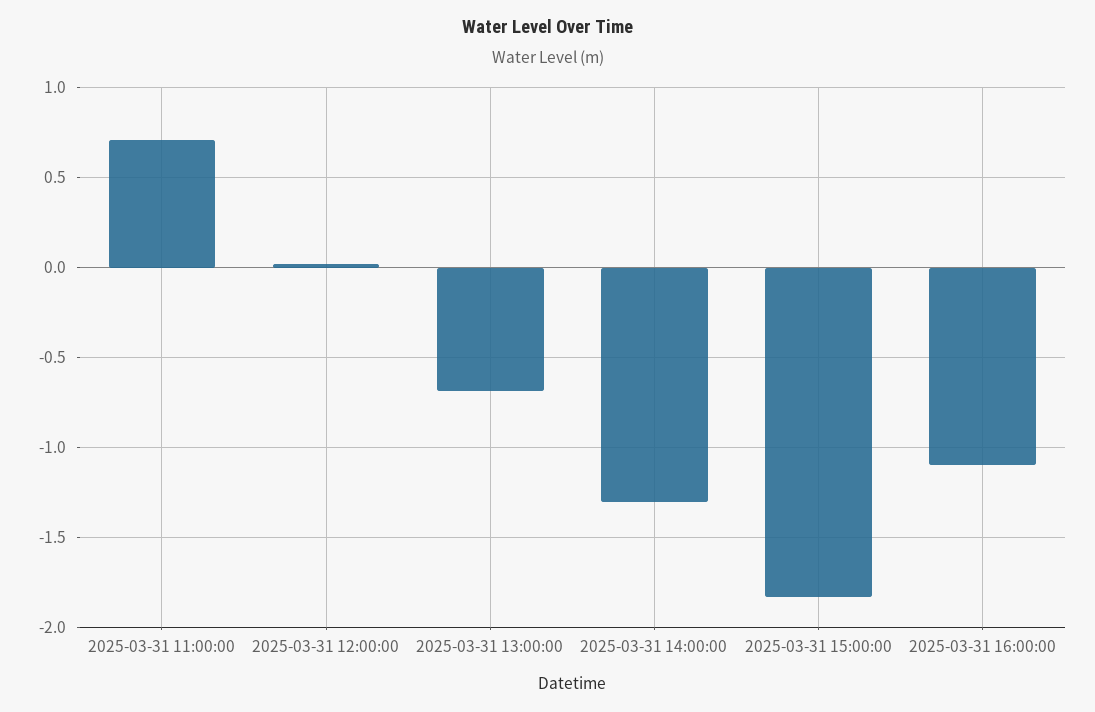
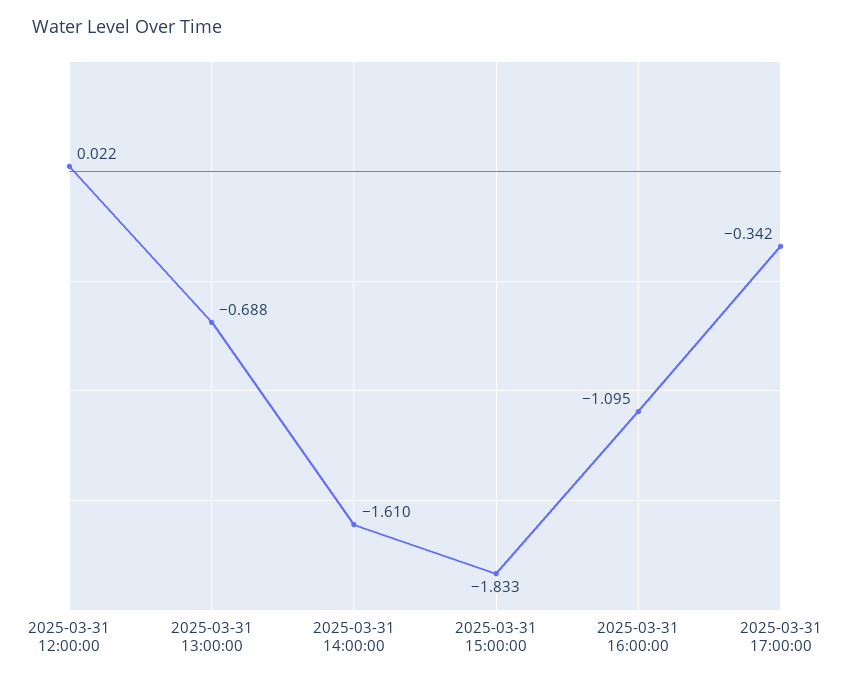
2025-03-31 11:00:00: 0.7 -> none
2025-03-31 14:00:00: -1.3 -> -1.61
2025-03-31 17:00:00: none -> -0.342

